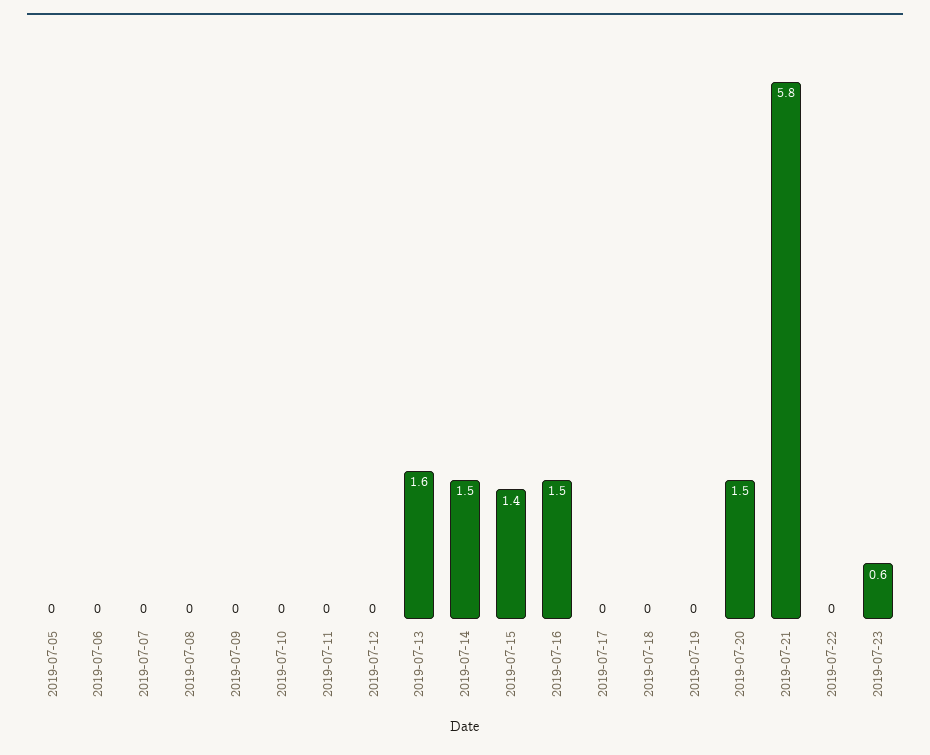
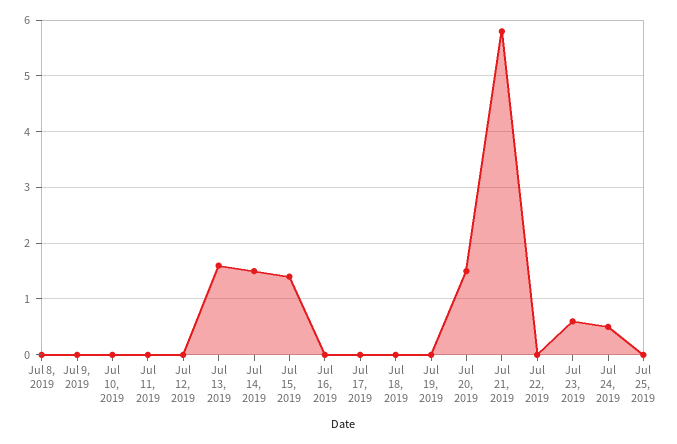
2019-07-05: 0 -> none
2019-07-06: 0 -> none
2019-07-07: 0 -> none
2019-07-16: 1.5 -> 0
Jul 24, 2019: none -> 0.5
Jul 25, 2019: none -> 0

